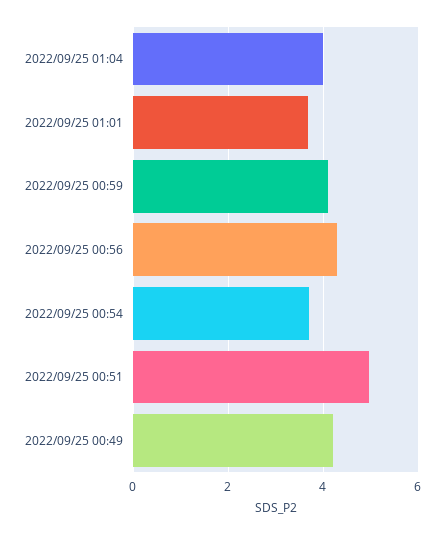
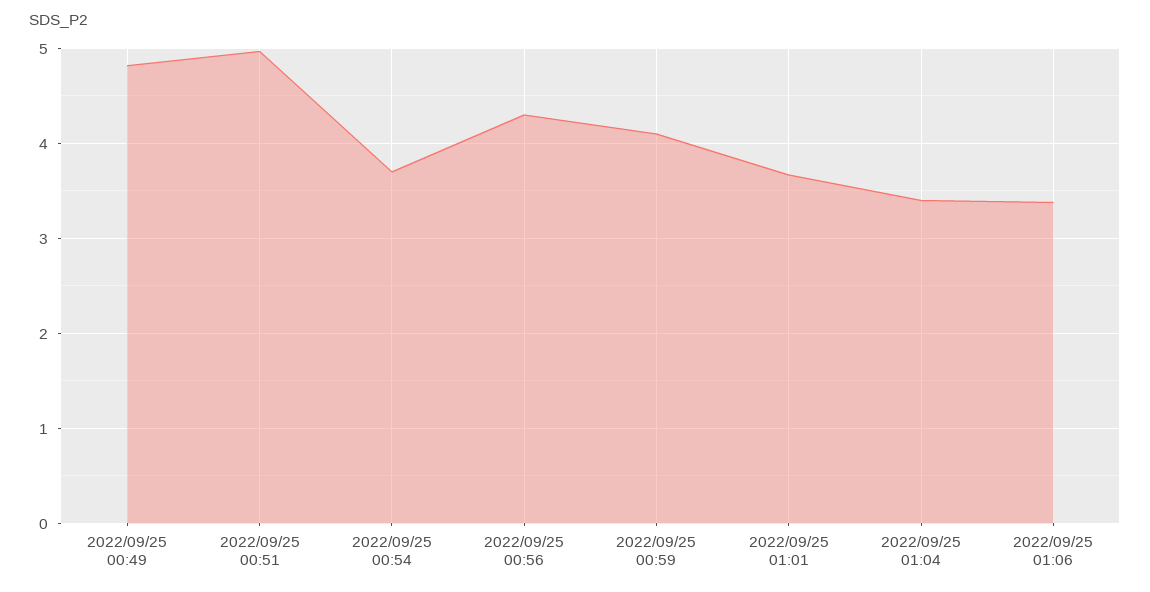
2022/09/25 01:04: 4 -> 3.4
2022/09/25 00:49: 4.2 -> 4.8
2022/09/25 01:06: none -> 3.4

